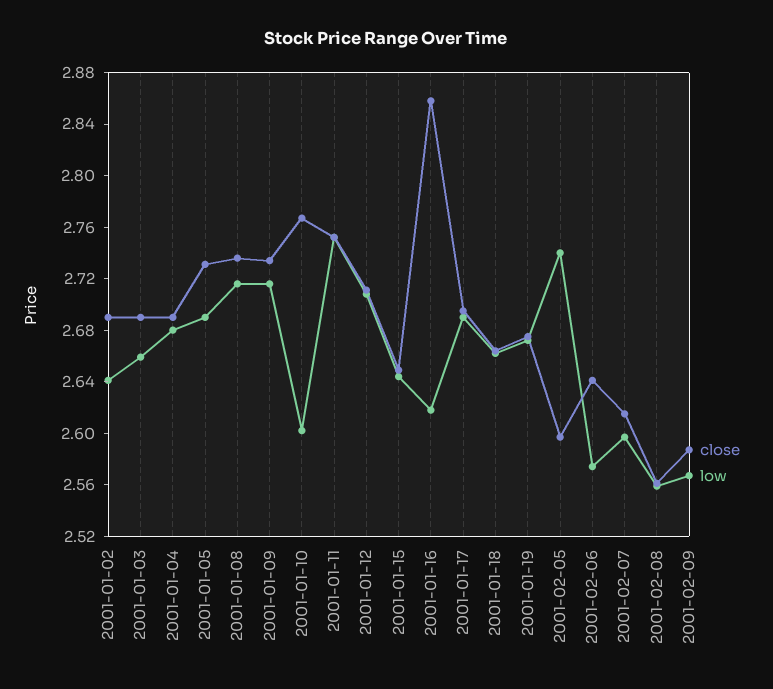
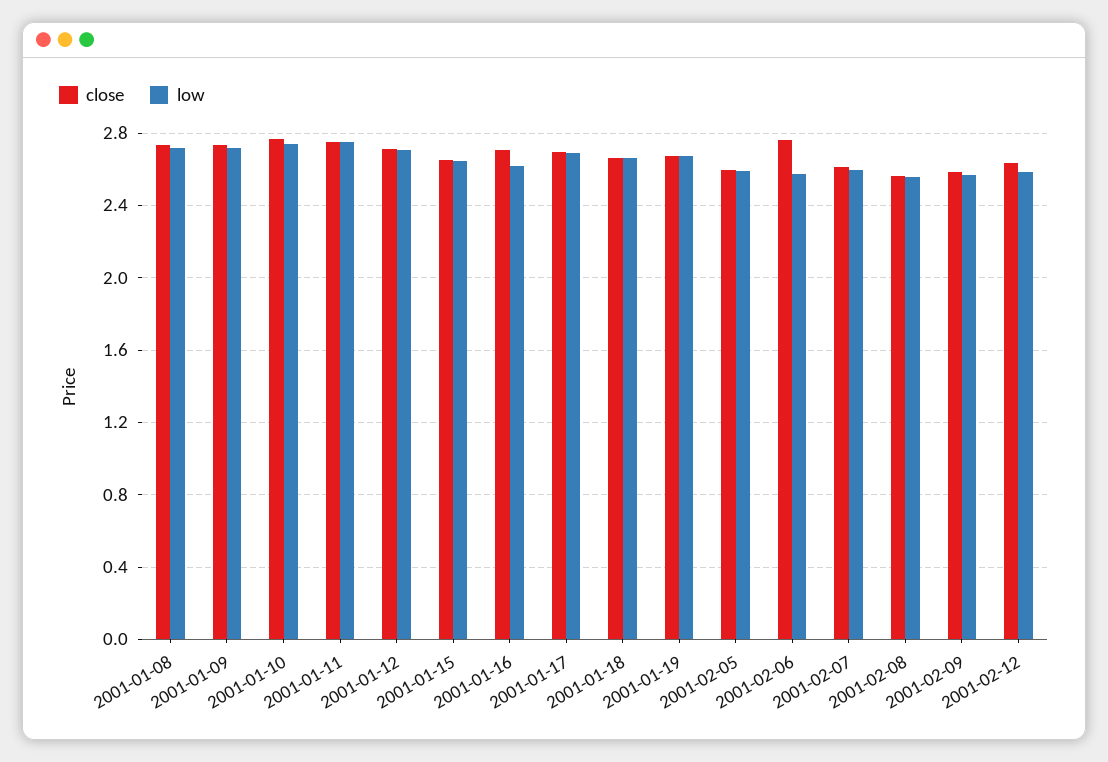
close, 2001-01-02: 2.69 -> none
low, 2001-01-02: 2.64 -> none
close, 2001-01-03: 2.69 -> none
low, 2001-01-03: 2.66 -> none
close, 2001-01-04: 2.69 -> none
low, 2001-01-04: 2.68 -> none
close, 2001-01-05: 2.73 -> none
low, 2001-01-05: 2.69 -> none
low, 2001-01-10: 2.6 -> 2.75
close, 2001-01-16: 2.86 -> 2.7
low, 2001-02-05: 2.74 -> 2.6
close, 2001-02-06: 2.64 -> 2.75
close, 2001-02-12: none -> 2.65
low, 2001-02-12: none -> 2.6

